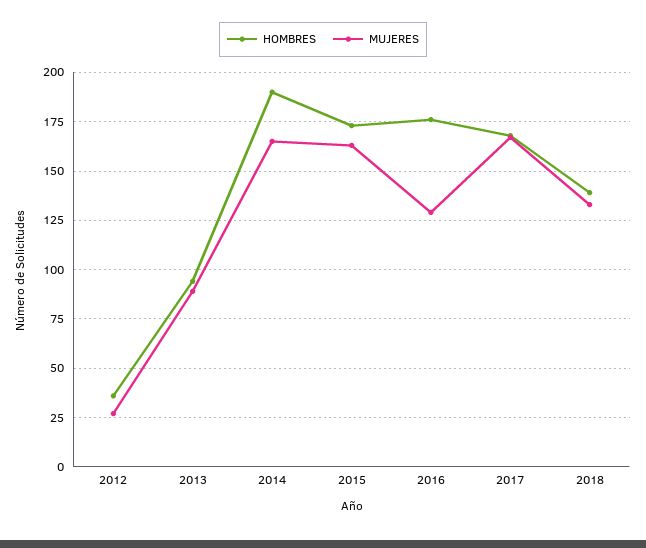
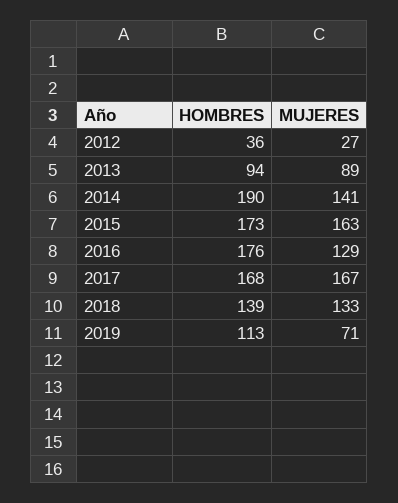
MUJERES, 2014: 165 -> 141
HOMBRES, 2019: none -> 113
MUJERES, 2019: none -> 71

